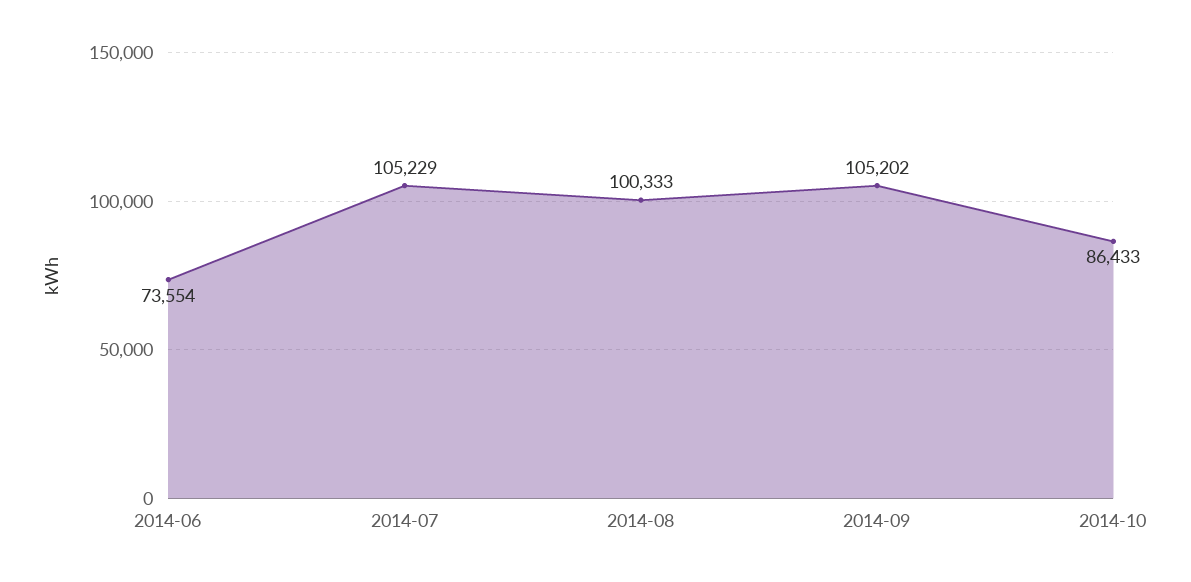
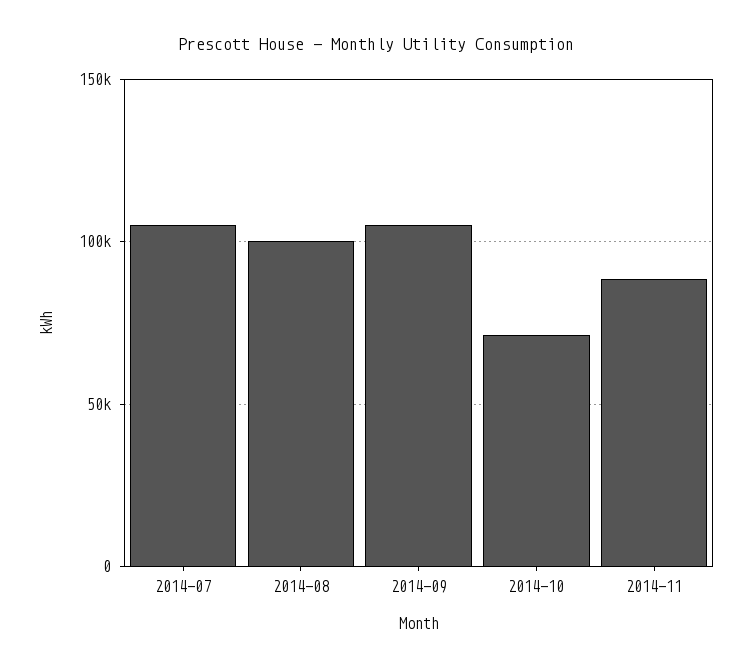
2014-06: 73554 -> none
2014-10: 86433 -> 70000
2014-11: none -> 90000

